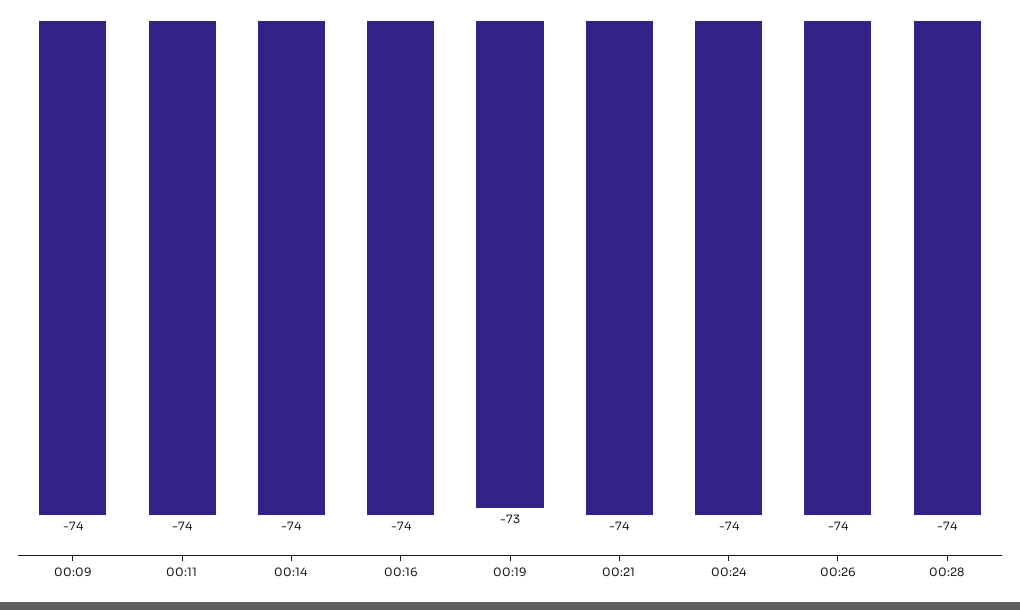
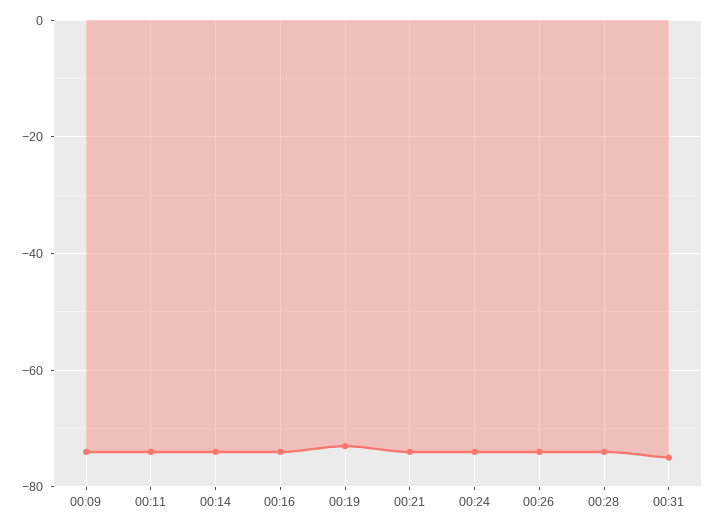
00:31: none -> -75

